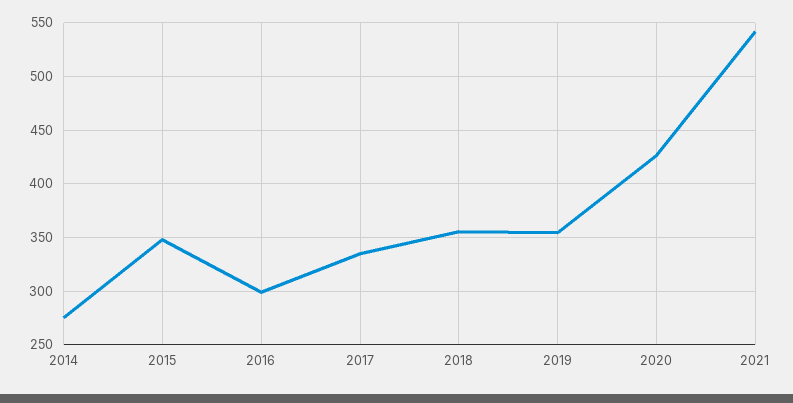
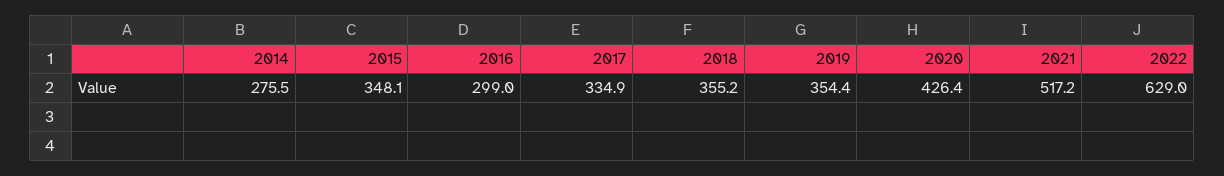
2021: 540 -> 517.2
2022: none -> 629

